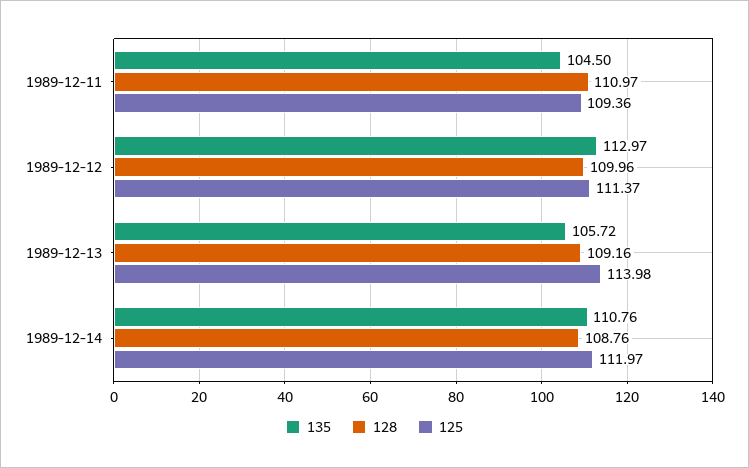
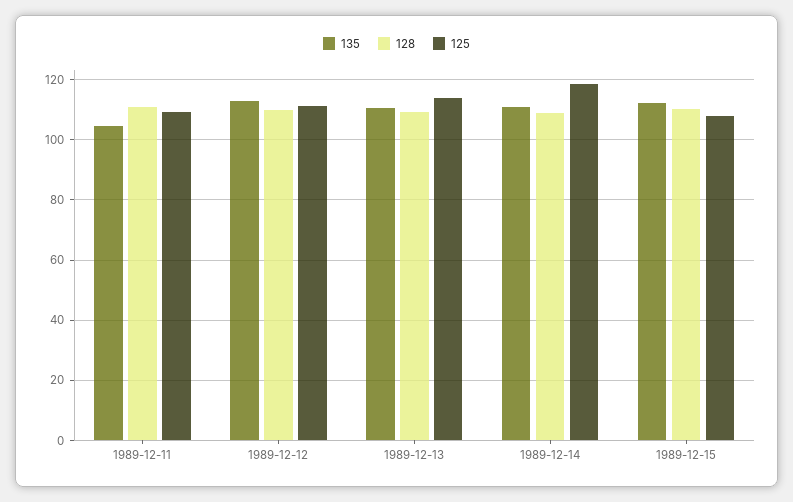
135, 1989-12-13: 105.72 -> 110
125, 1989-12-14: 111.97 -> 118
135, 1989-12-15: none -> 112
128, 1989-12-15: none -> 110
125, 1989-12-15: none -> 108

